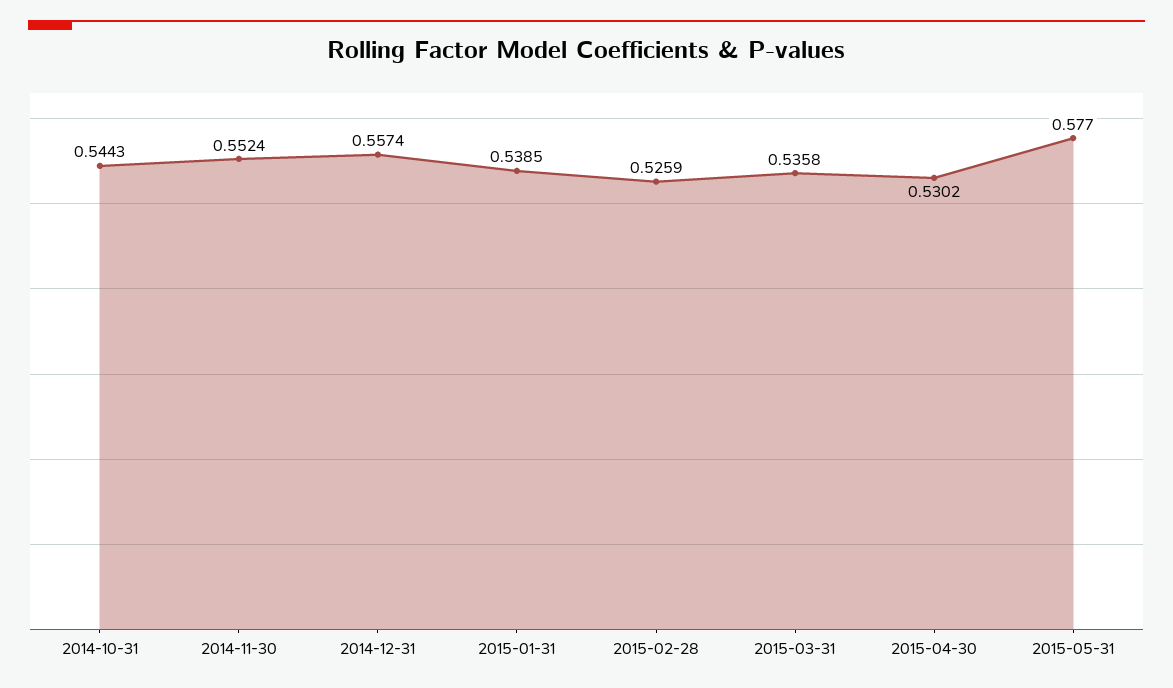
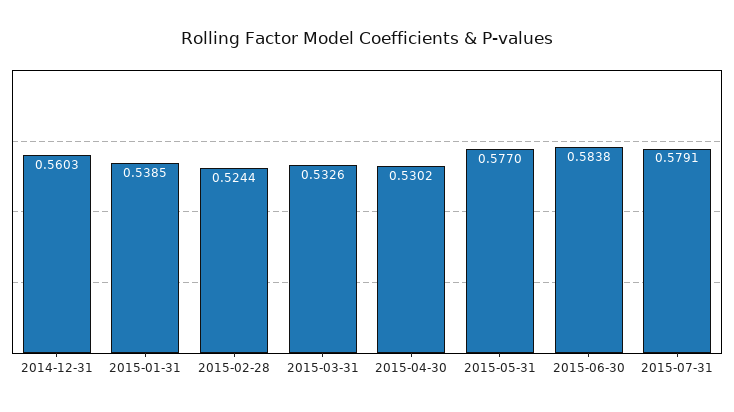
2014-10-31: 0.5443 -> none
2014-11-30: 0.5524 -> none
2014-12-31: 0.5574 -> 0.5603
2015-02-28: 0.5259 -> 0.5244
2015-03-31: 0.5358 -> 0.5326
2015-06-30: none -> 0.5838
2015-07-31: none -> 0.5791

